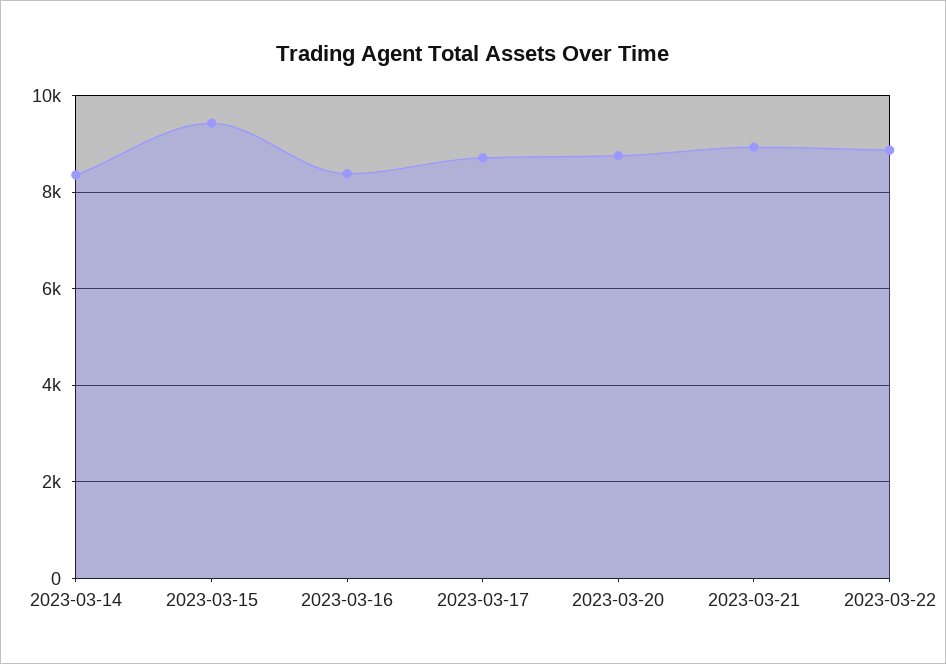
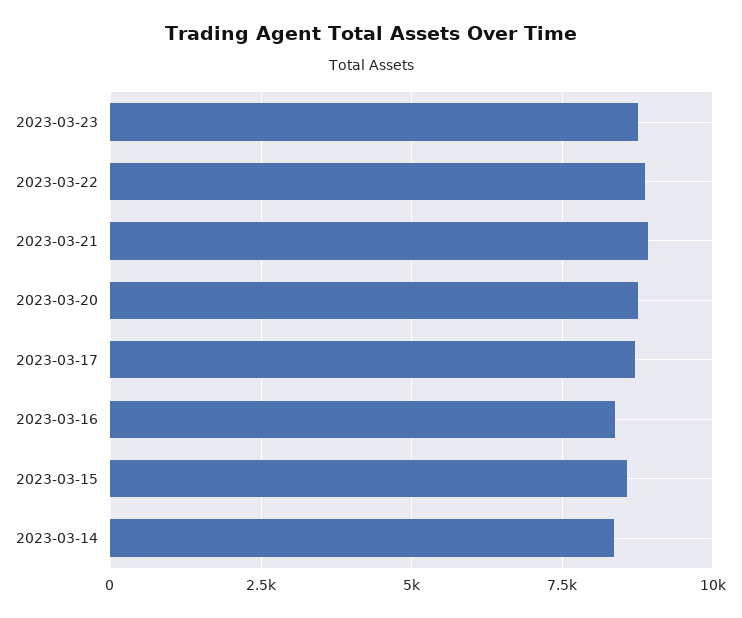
2023-03-15: 9400 -> 8500
2023-03-23: none -> 8750

